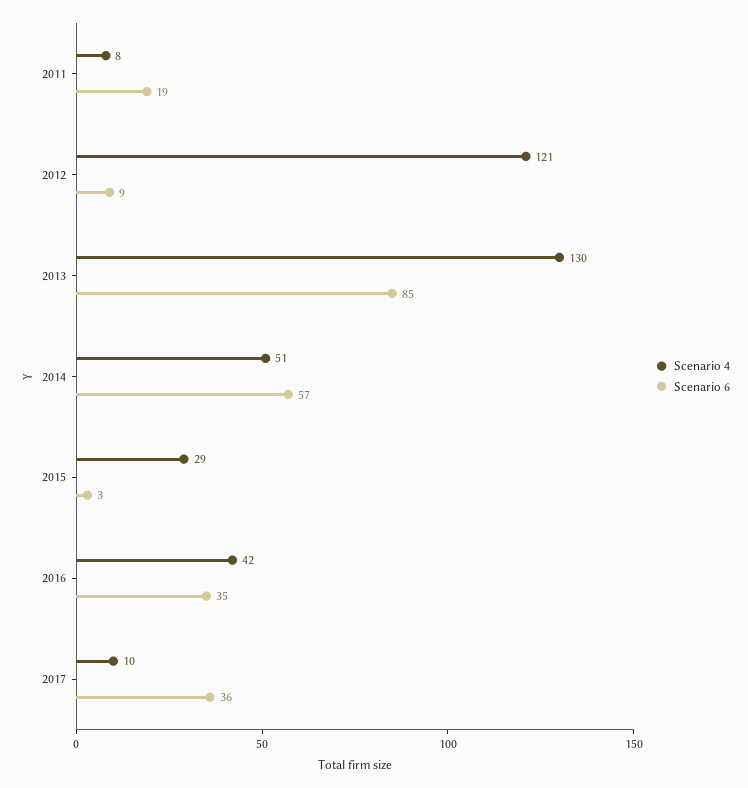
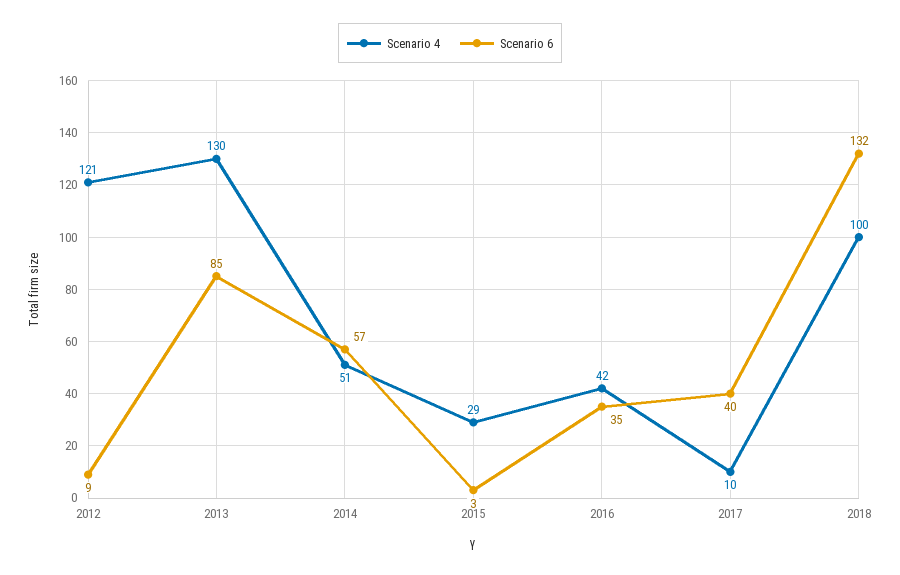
Scenario 4, 2011: 8 -> none
Scenario 6, 2011: 19 -> none
Scenario 6, 2017: 36 -> 40
Scenario 4, 2018: none -> 100
Scenario 6, 2018: none -> 132

